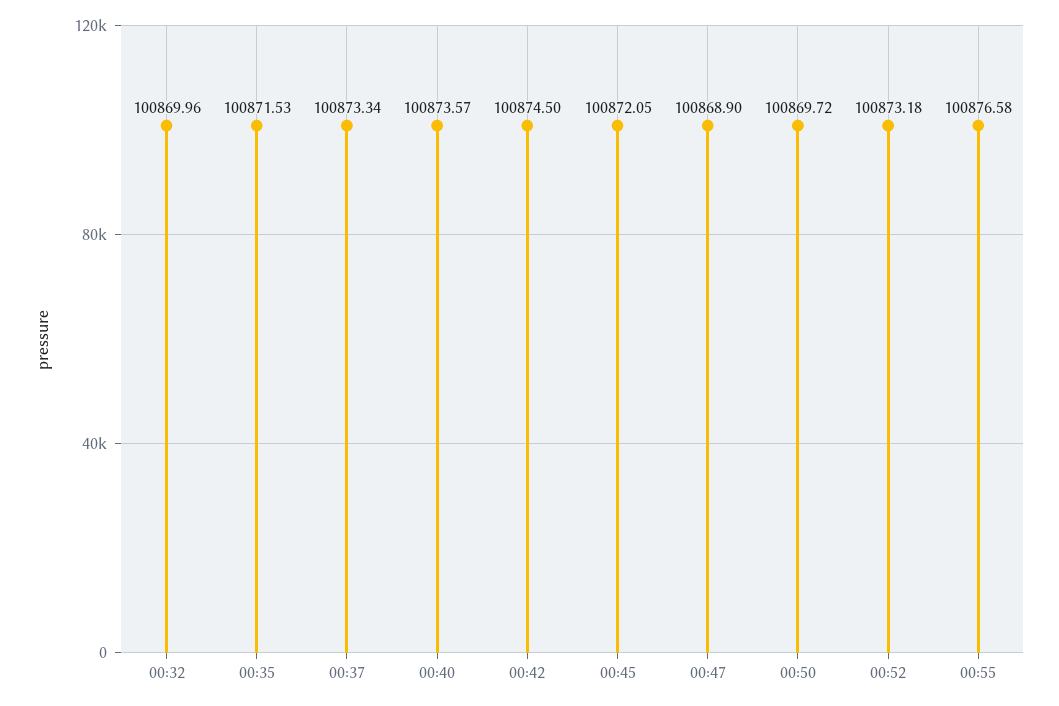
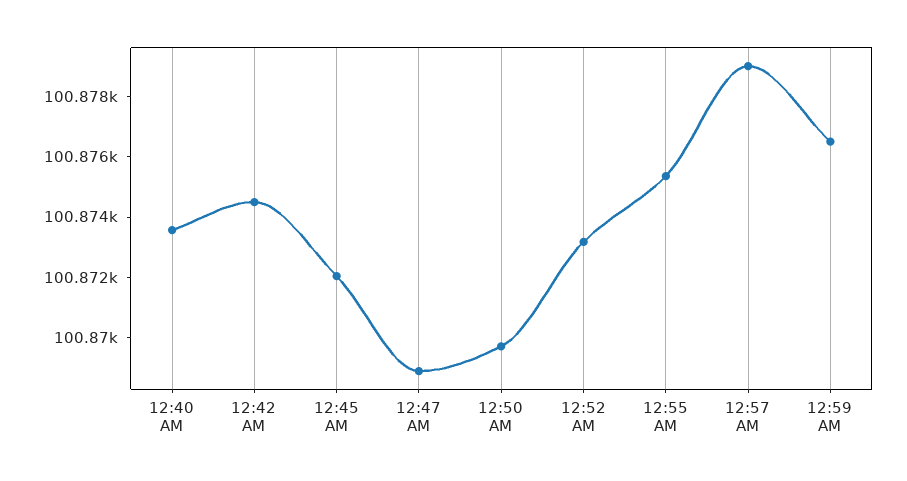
00:32: 100869.96 -> none
00:35: 100871.53 -> none
00:37: 100873.34 -> none
00:55: 100876.58 -> 100875.5
12:57 AM: none -> 100879
12:59 AM: none -> 100876.5

